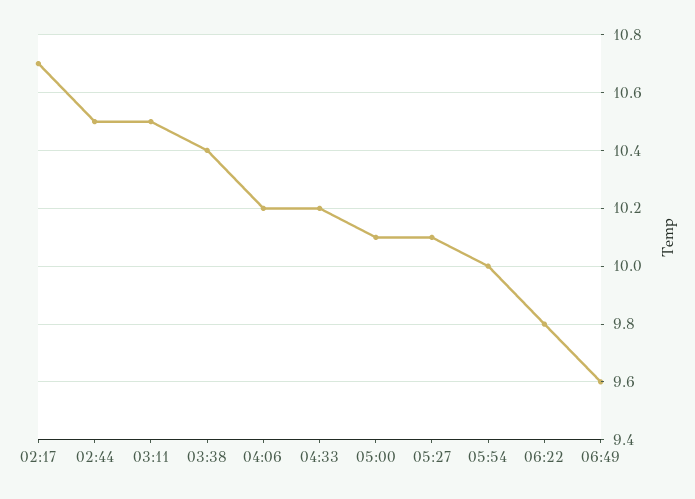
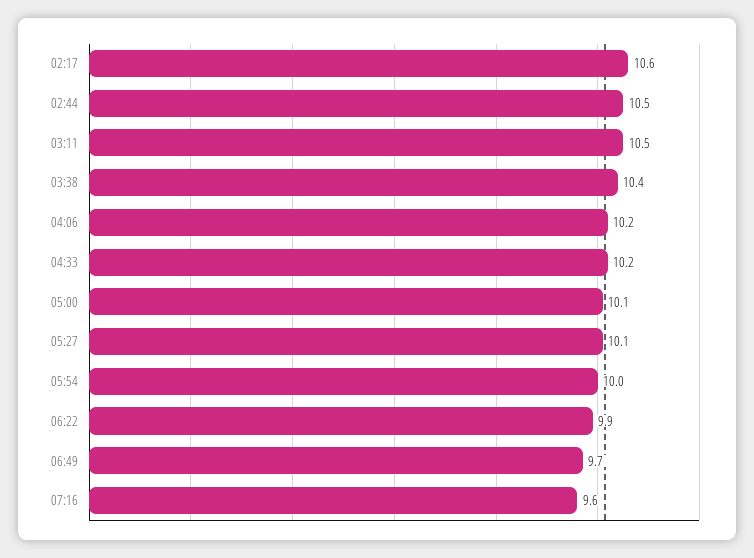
02:17: 10.7 -> 10.6
06:22: 9.8 -> 9.9
06:49: 9.6 -> 9.7
07:16: none -> 9.6

